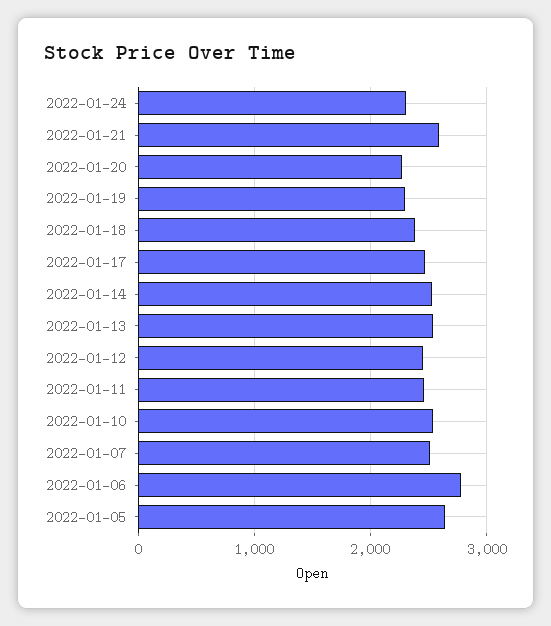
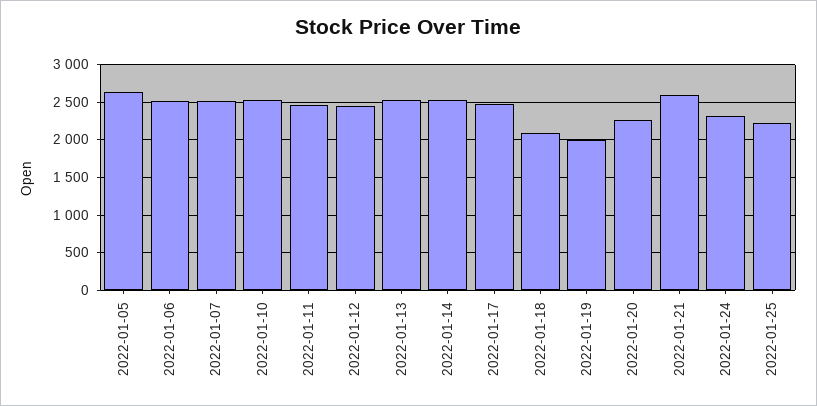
2022-01-19: 2300 -> 2000
2022-01-18: 2400 -> 2100
2022-01-06: 2800 -> 2500
2022-01-25: none -> 2200

